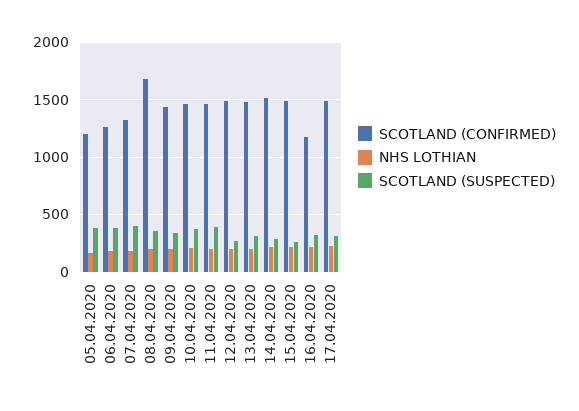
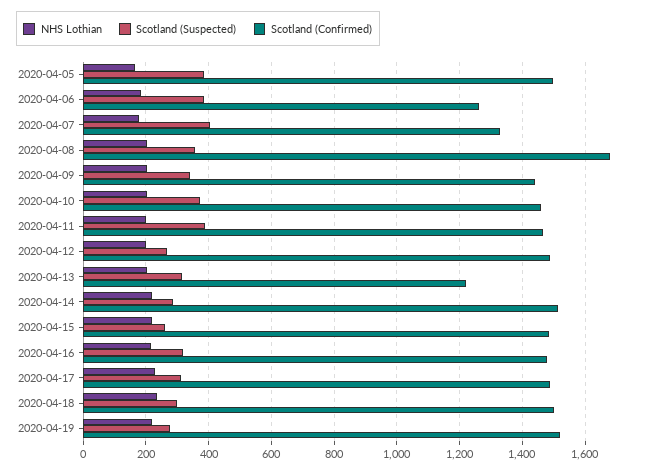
SCOTLAND (CONFIRMED), 05.04.2020: 1200 -> 1500
SCOTLAND (CONFIRMED), 13.04.2020: 1500 -> 1220
SCOTLAND (CONFIRMED), 16.04.2020: 1200 -> 1480
NHS LOTHIAN, 2020-04-18: none -> 240
SCOTLAND (SUSPECTED), 2020-04-18: none -> 300
SCOTLAND (CONFIRMED), 2020-04-18: none -> 1500
NHS LOTHIAN, 2020-04-19: none -> 220
SCOTLAND (SUSPECTED), 2020-04-19: none -> 280
SCOTLAND (CONFIRMED), 2020-04-19: none -> 1520

